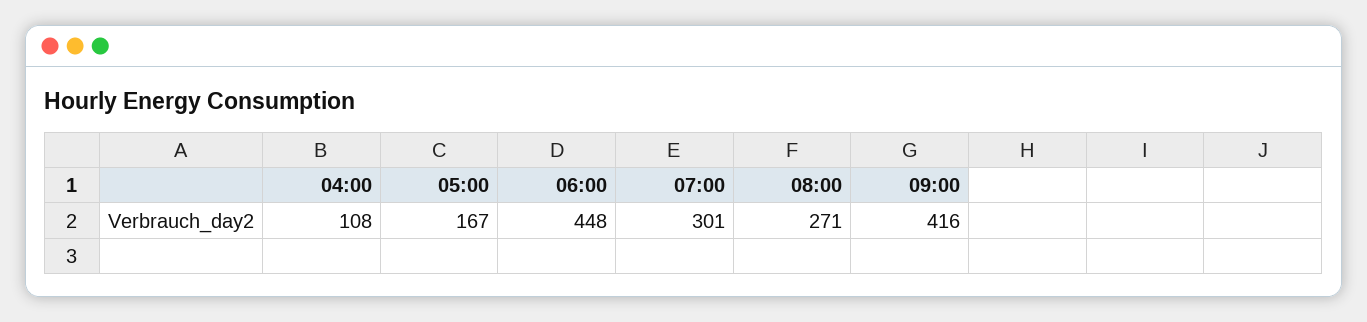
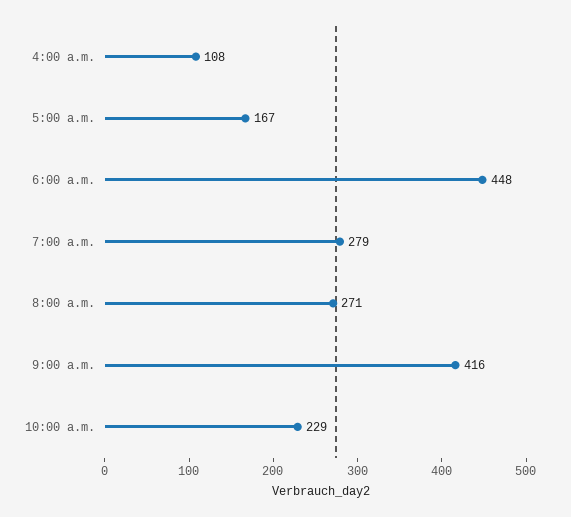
07:00: 301 -> 279
10:00 a.m.: none -> 229

